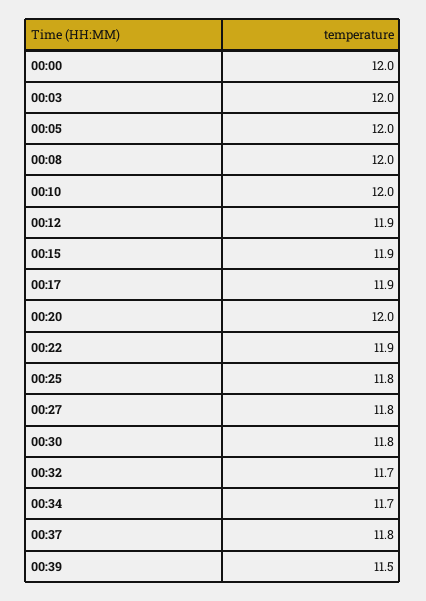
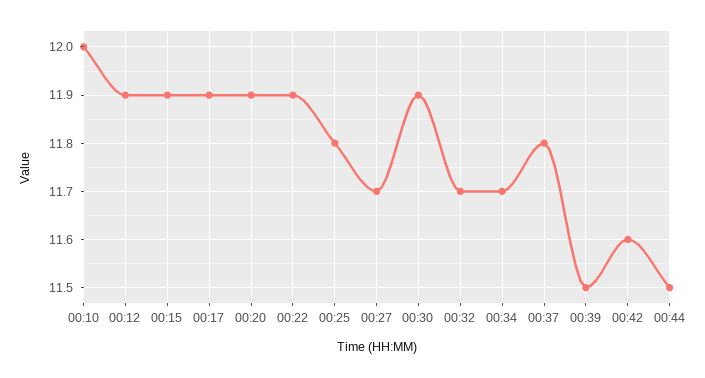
00:00: 12 -> none
00:03: 12 -> none
00:05: 12 -> none
00:08: 12 -> none
00:20: 12 -> 11.9
00:27: 11.8 -> 11.7
00:30: 11.8 -> 11.9
00:42: none -> 11.6
00:44: none -> 11.5

